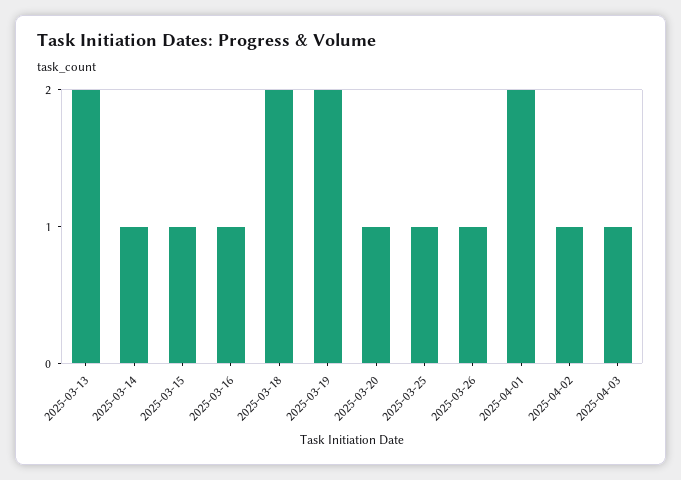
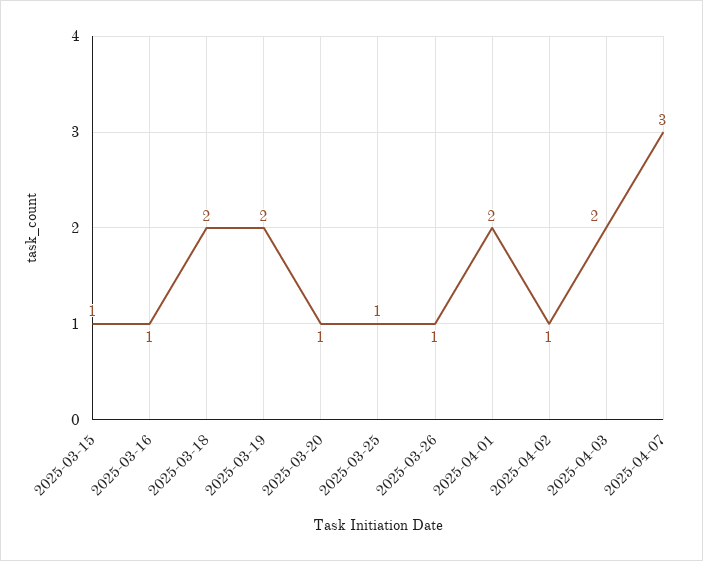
2025-03-13: 2 -> none
2025-03-14: 1 -> none
2025-04-03: 1 -> 2
2025-04-07: none -> 3

